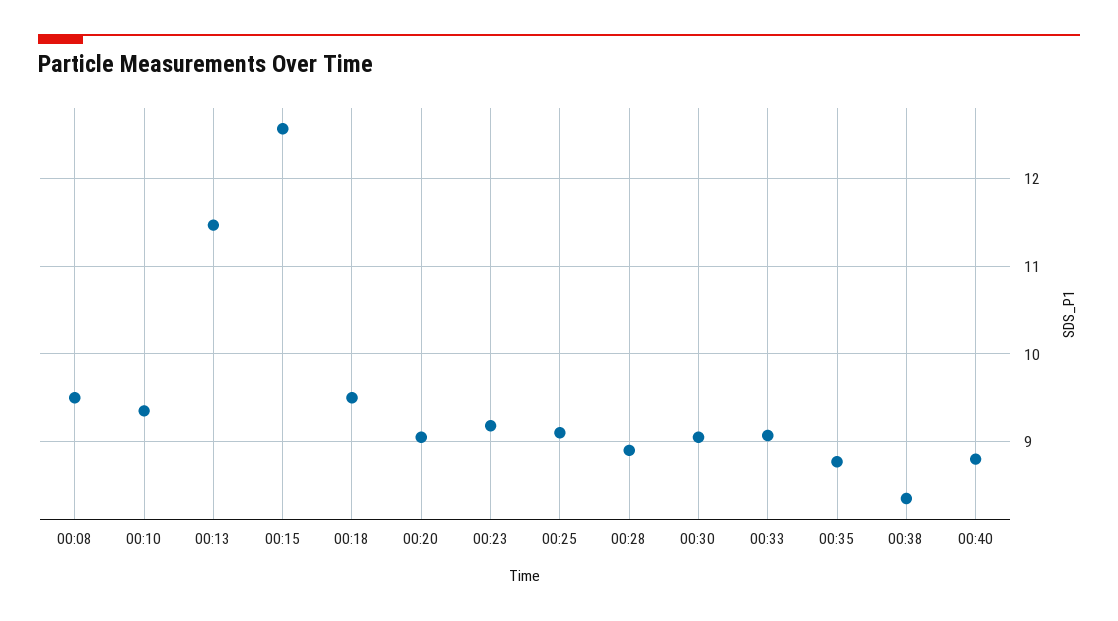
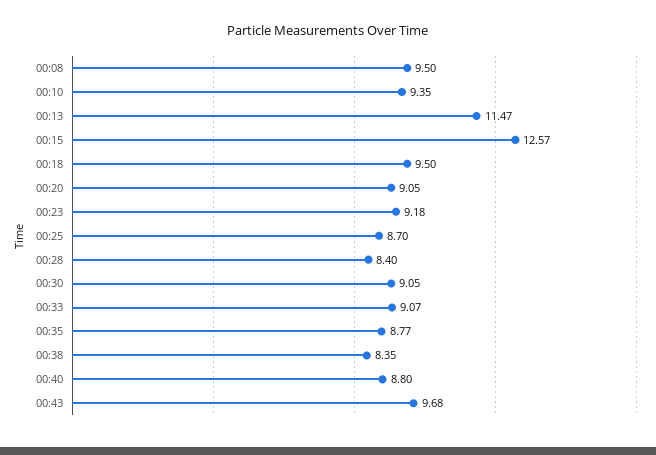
00:25: 9.1 -> 8.7
00:28: 8.9 -> 8.4
00:43: none -> 9.68

